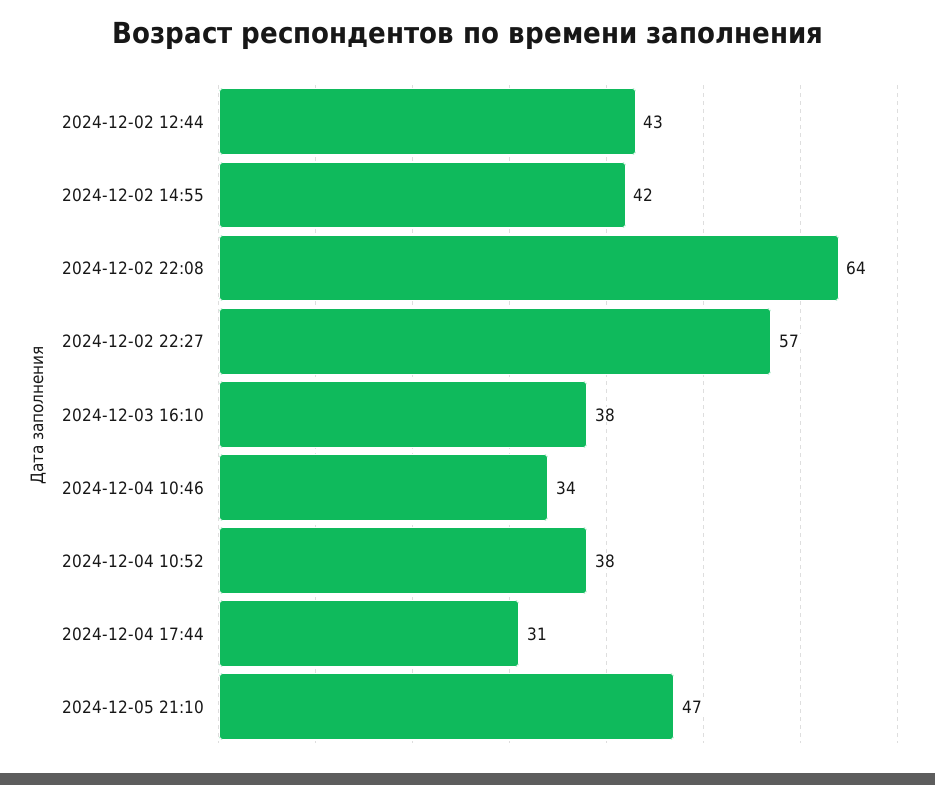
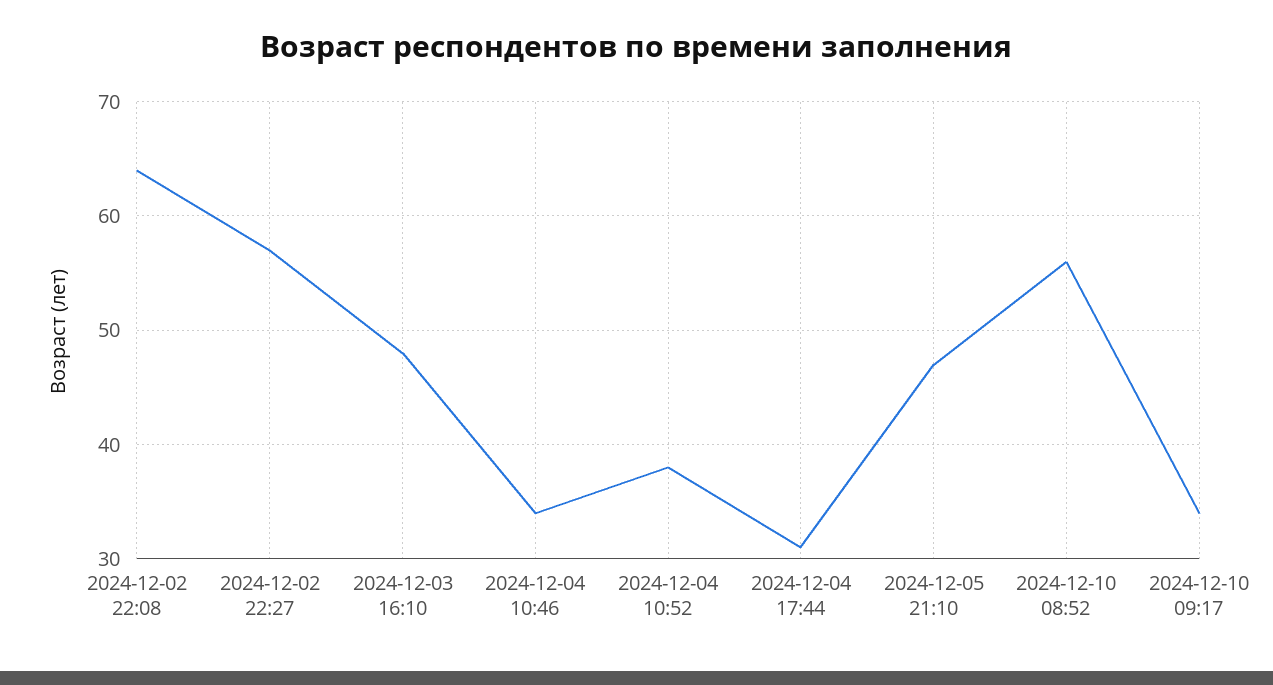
2024-12-02 12:44: 43 -> none
2024-12-02 14:55: 42 -> none
2024-12-03 16:10: 38 -> 48
2024-12-10 08:52: none -> 56
2024-12-10 09:17: none -> 34

